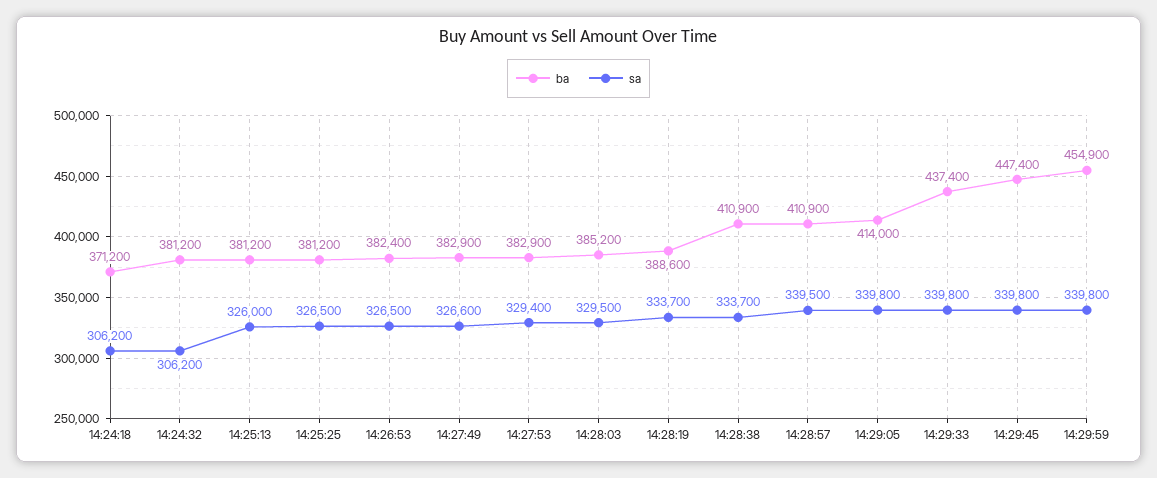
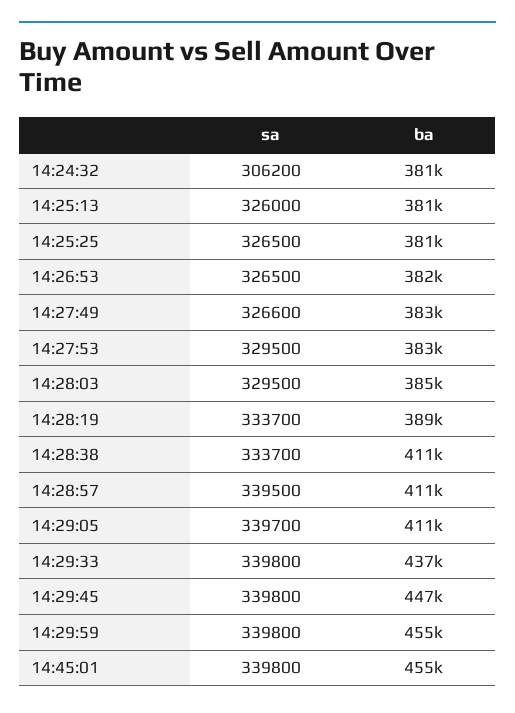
ba, 14:24:18: 371200 -> none
sa, 14:24:18: 306200 -> none
sa, 14:27:53: 329400 -> 329500
ba, 14:29:05: 414000 -> 411000
sa, 14:29:05: 339800 -> 339700
sa, 14:45:01: none -> 339800
ba, 14:45:01: none -> 455000

